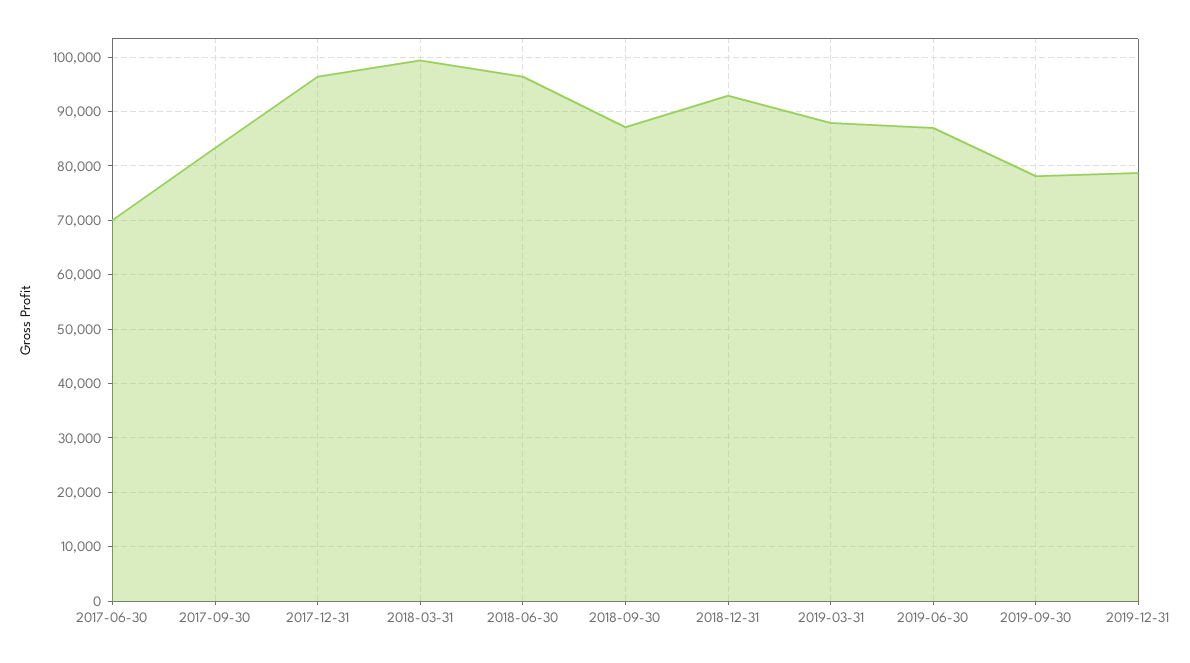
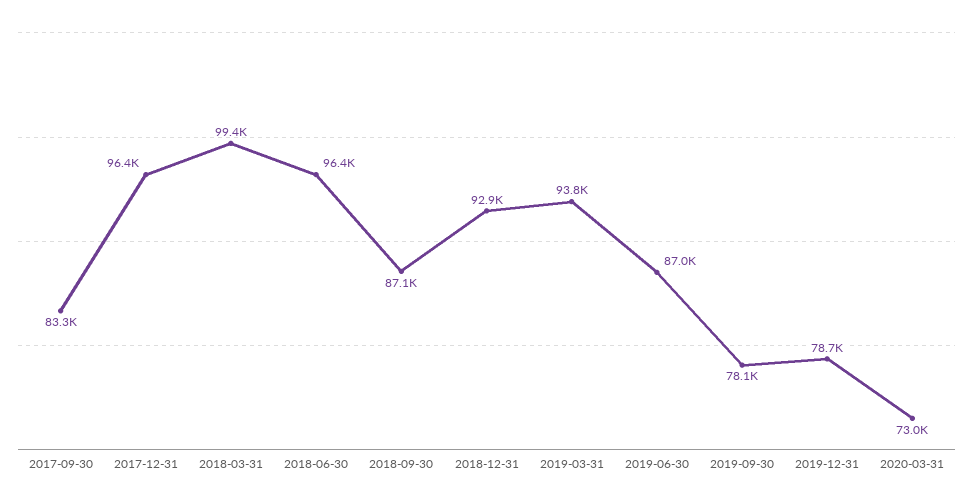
2017-06-30: 70000 -> none
2019-03-31: 88000 -> 93800
2020-03-31: none -> 73000

